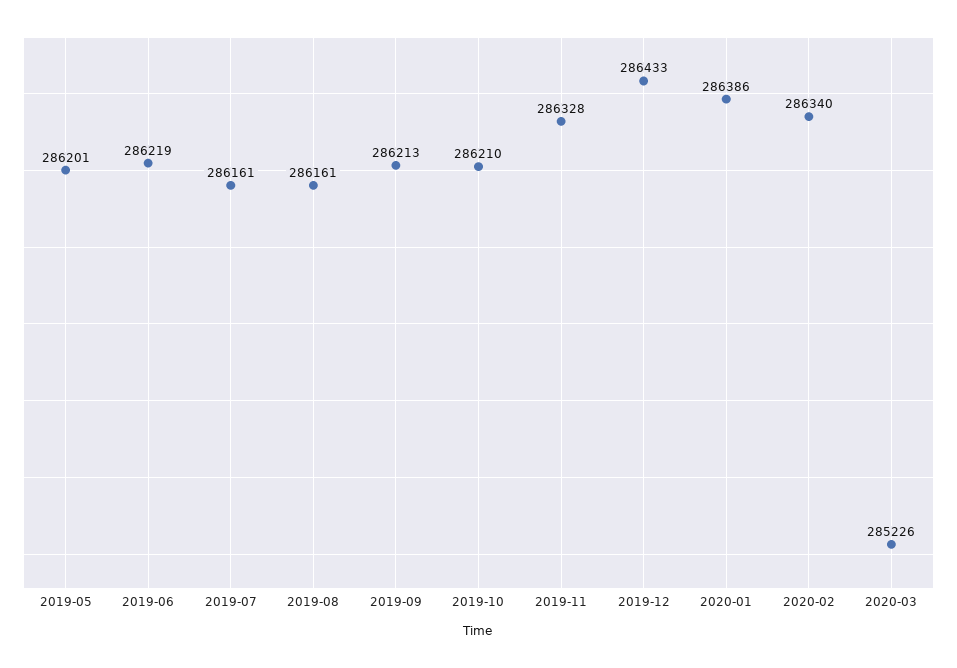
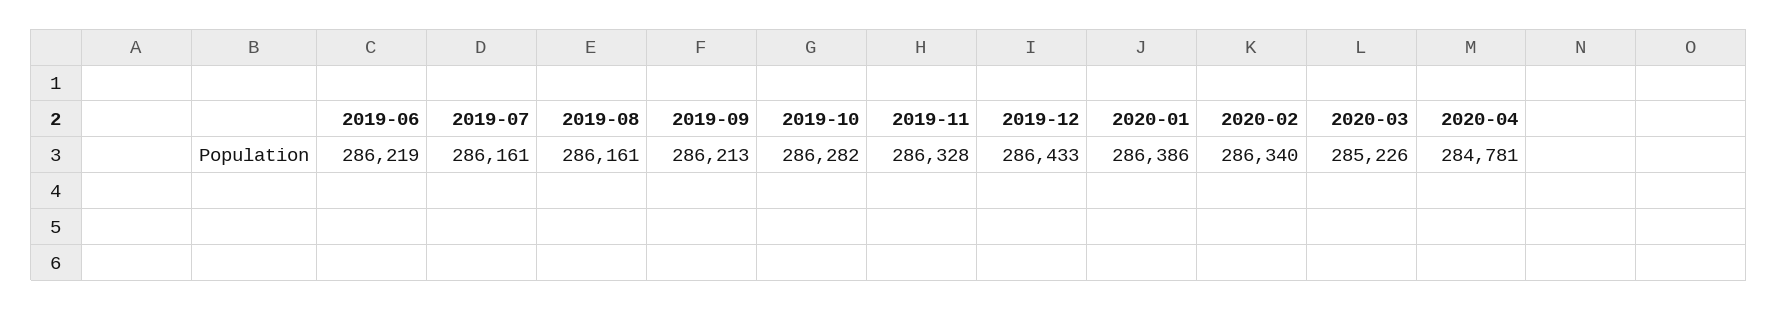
2019-05: 286201 -> none
2019-10: 286210 -> 286282
2020-04: none -> 284781

